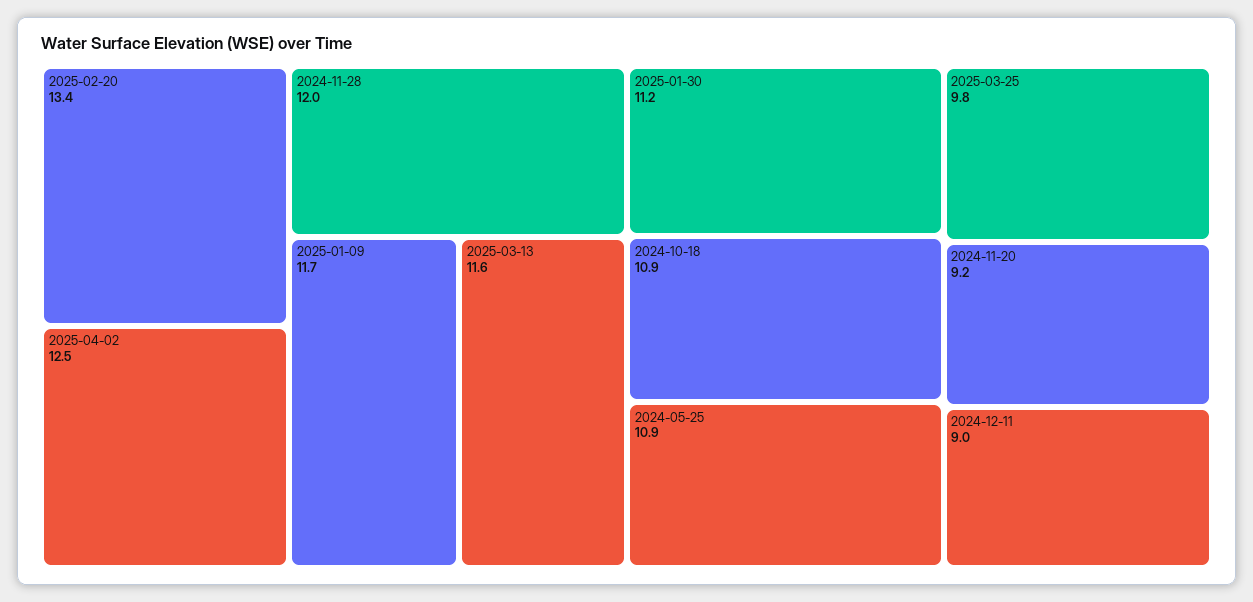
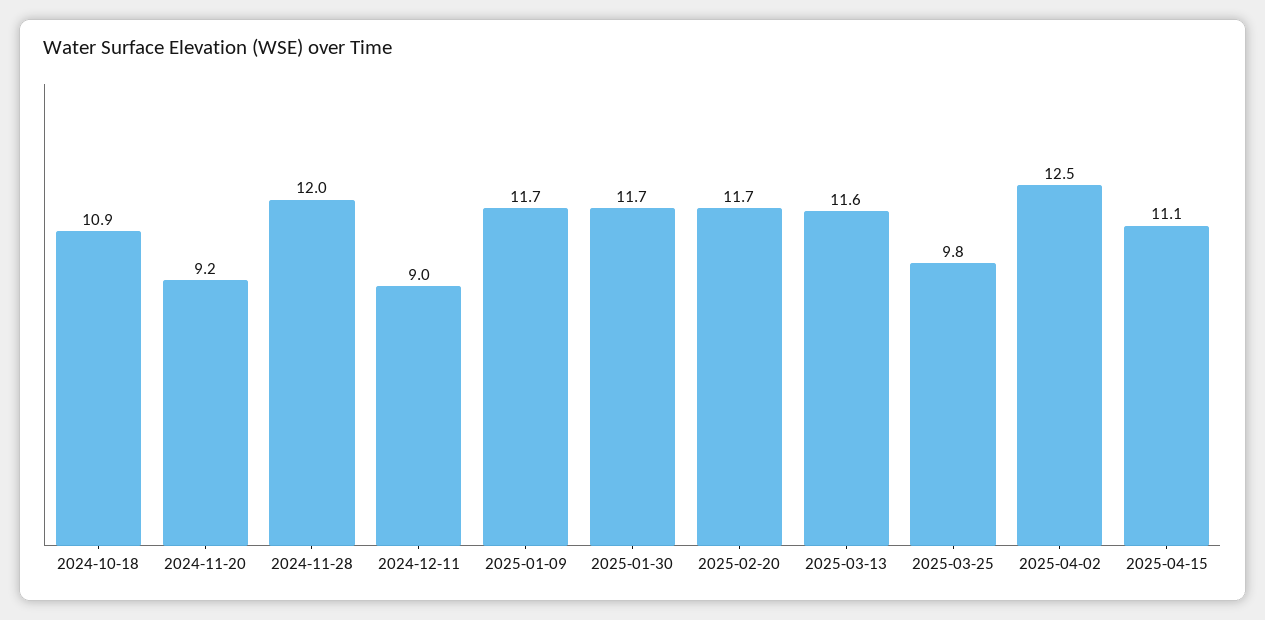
2025-02-20: 13.4 -> 11.7
2025-01-30: 11.2 -> 11.7
2024-05-25: 10.9 -> none
2025-04-15: none -> 11.1

